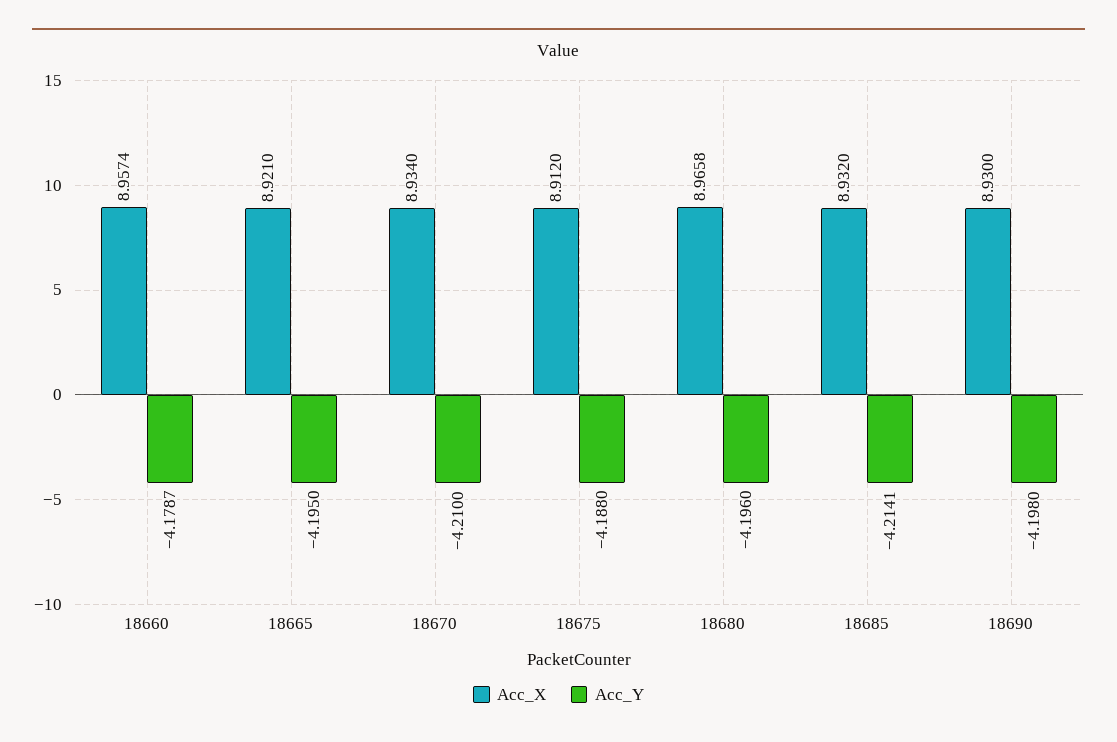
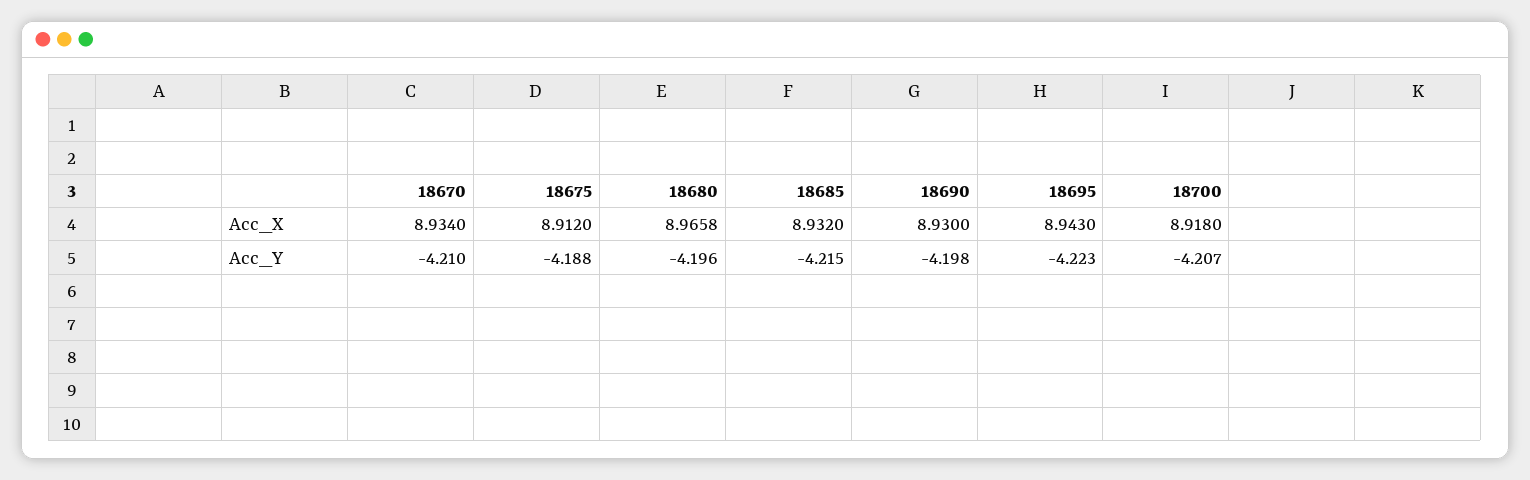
Acc_X, 18660: 8.9574 -> none
Acc_Y, 18660: -4.1787 -> none
Acc_X, 18665: 8.921 -> none
Acc_Y, 18665: -4.195 -> none
Acc_Y, 18685: -4.2141 -> -4.215
Acc_X, 18695: none -> 8.943
Acc_X, 18700: none -> 8.918
Acc_Y, 18695: none -> -4.223
Acc_Y, 18700: none -> -4.207

